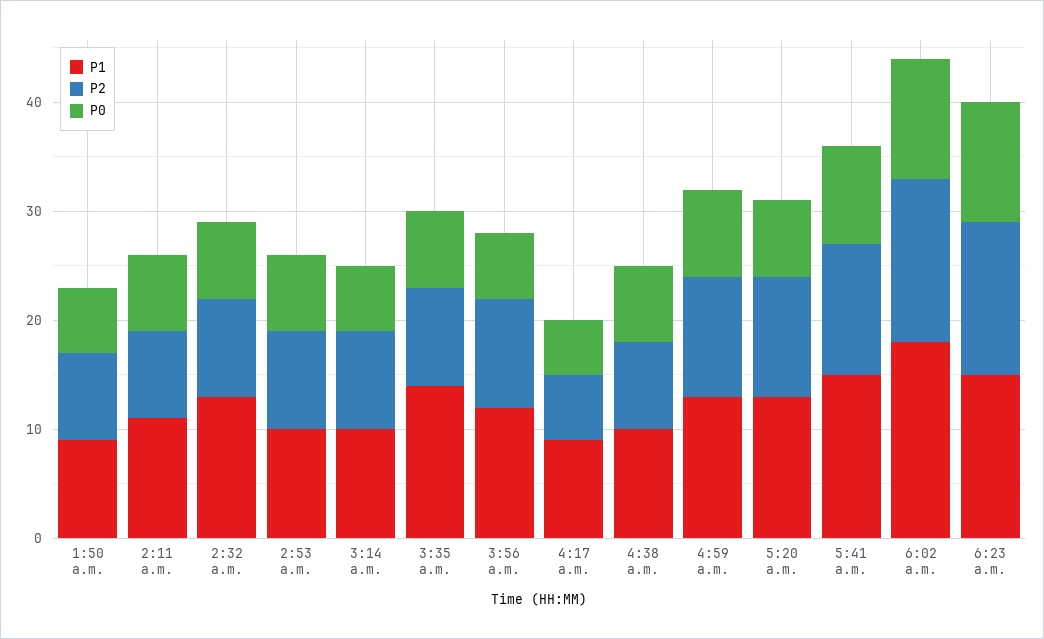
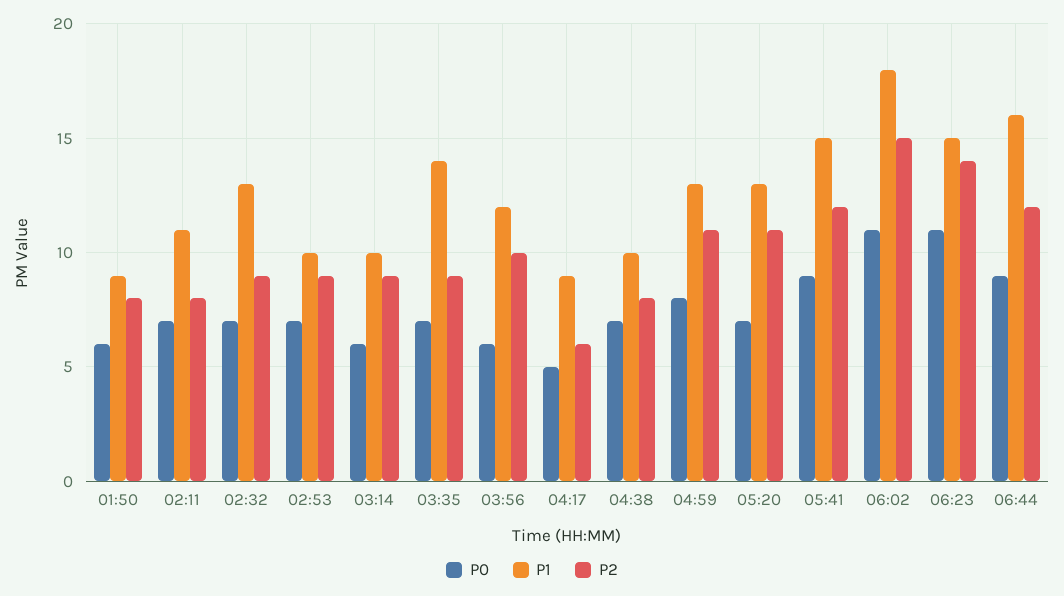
P0, 06:44: none -> 9
P1, 06:44: none -> 16
P2, 06:44: none -> 12

